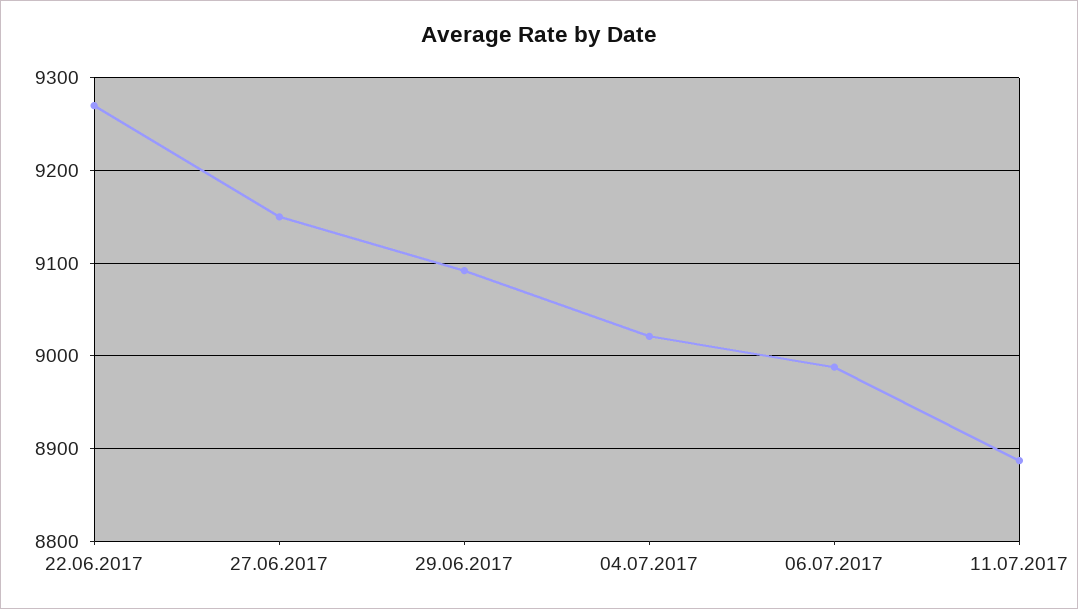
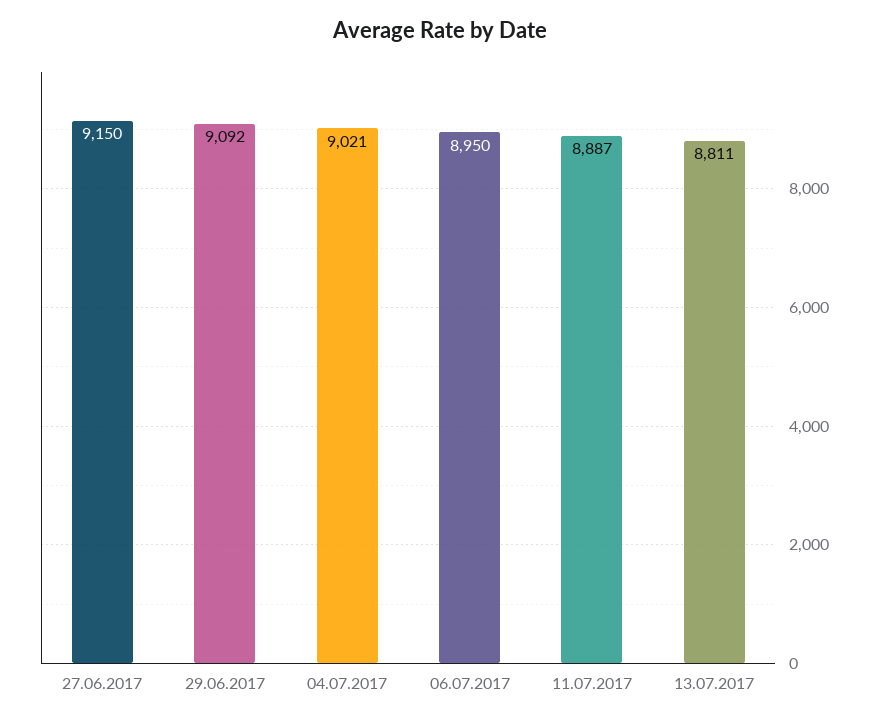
22.06.2017: 9270 -> none
06.07.2017: 8990 -> 8950
13.07.2017: none -> 8811

